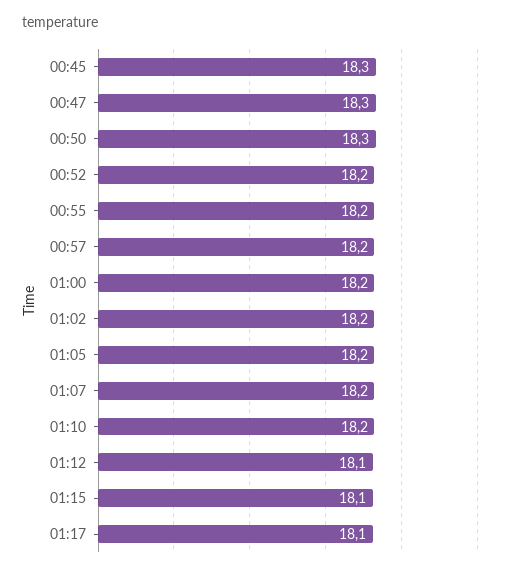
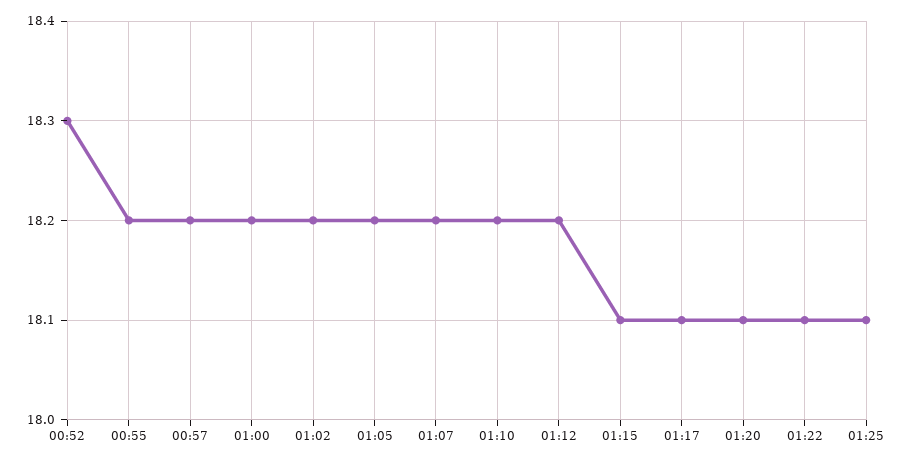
00:45: 18.3 -> none
00:47: 18.3 -> none
00:50: 18.3 -> none
00:52: 18.2 -> 18.3
01:12: 18.1 -> 18.2
01:20: none -> 18.1
01:22: none -> 18.1
01:25: none -> 18.1

